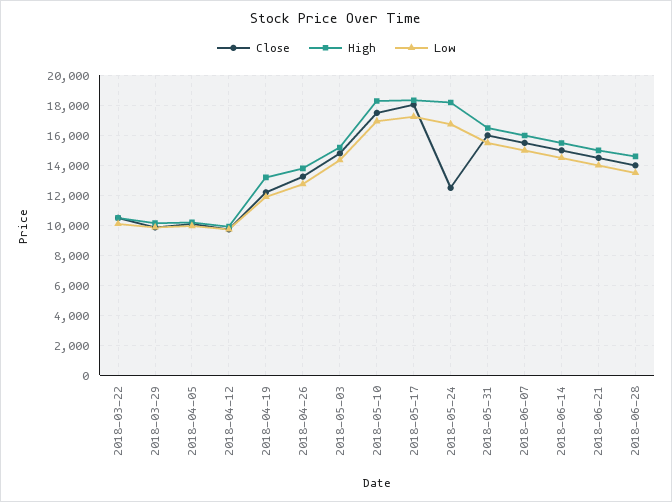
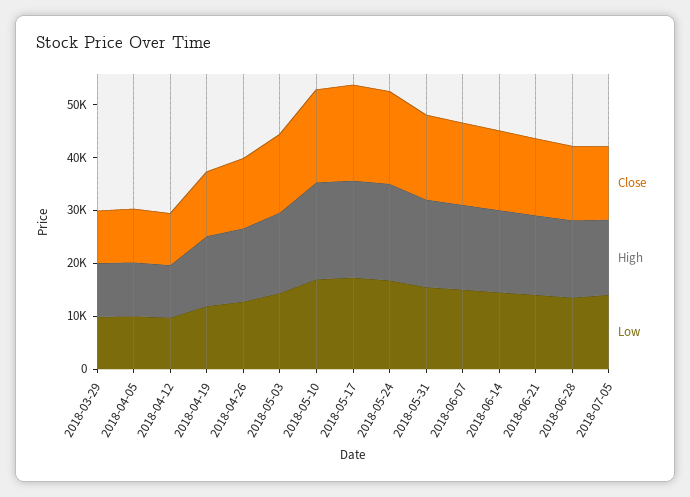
Close, 2018-03-22: 10500 -> none
High, 2018-03-22: 10500 -> none
Low, 2018-03-22: 10000 -> none
Close, 2018-05-24: 12500 -> 18000
Close, 2018-07-05: none -> 14000
High, 2018-07-05: none -> 14000
Low, 2018-07-05: none -> 14000

